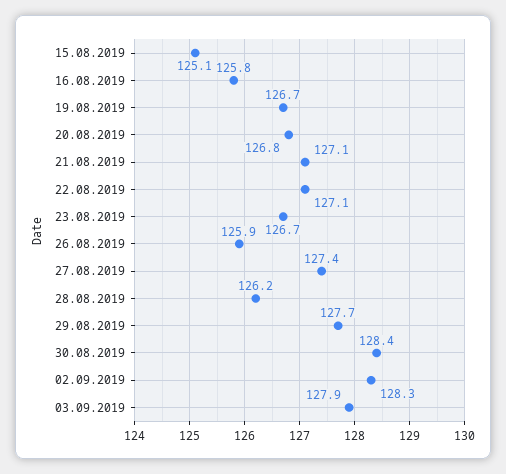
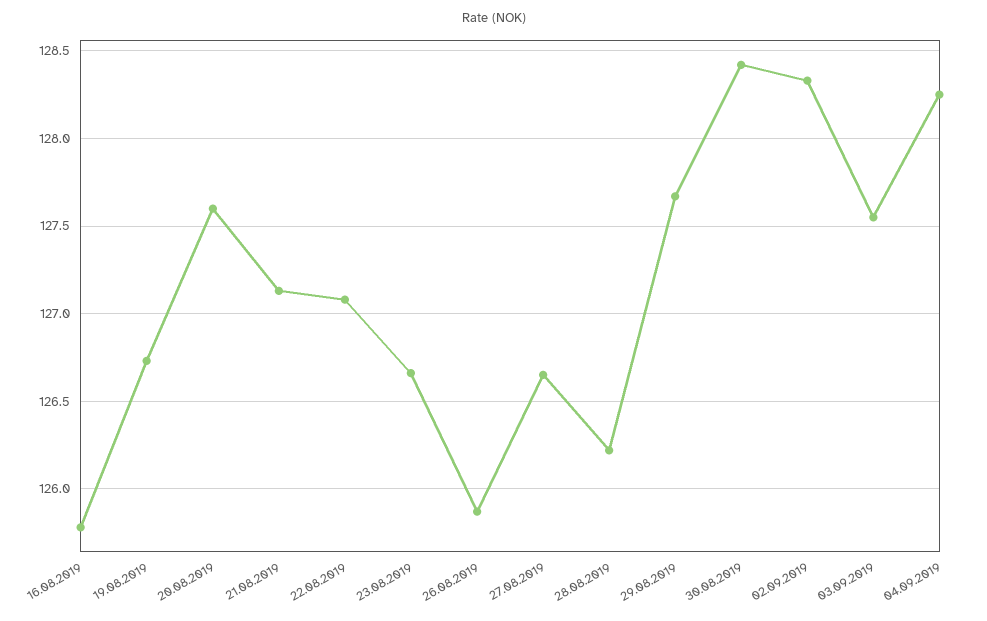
15.08.2019: 125.1 -> none
20.08.2019: 126.8 -> 127.6
27.08.2019: 127.4 -> 126.65
03.09.2019: 127.9 -> 127.55
04.09.2019: none -> 128.25

